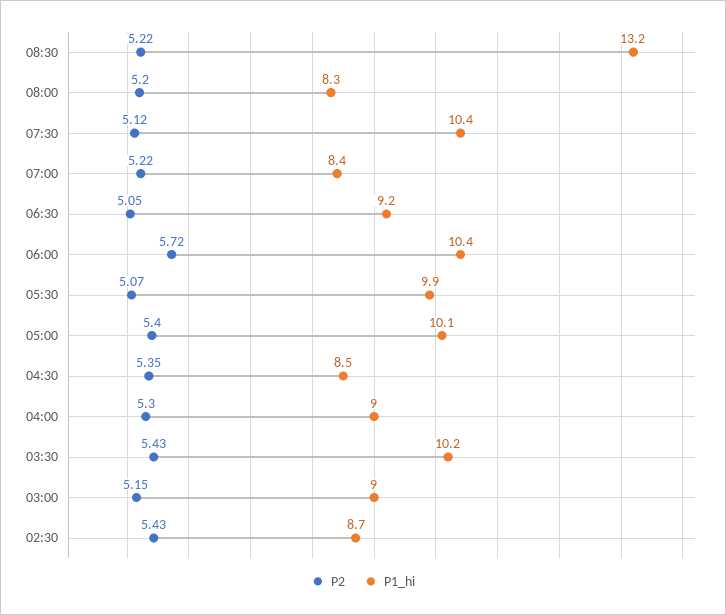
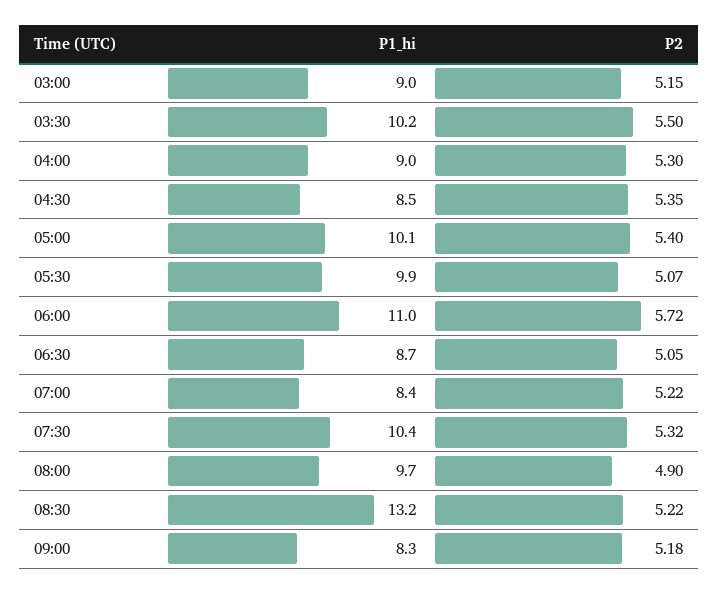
P2, 08:00: 5.2 -> 4.9
P1_hi, 08:00: 8.3 -> 9.7
P2, 07:30: 5.12 -> 5.32
P1_hi, 06:30: 9.2 -> 8.7
P1_hi, 06:00: 10.4 -> 11
P2, 03:30: 5.43 -> 5.5
P2, 02:30: 5.43 -> none
P1_hi, 02:30: 8.7 -> none
P1_hi, 09:00: none -> 8.3
P2, 09:00: none -> 5.18

